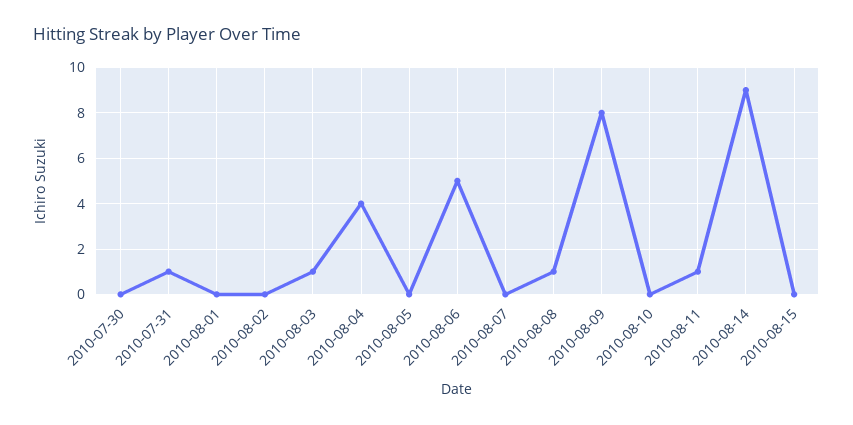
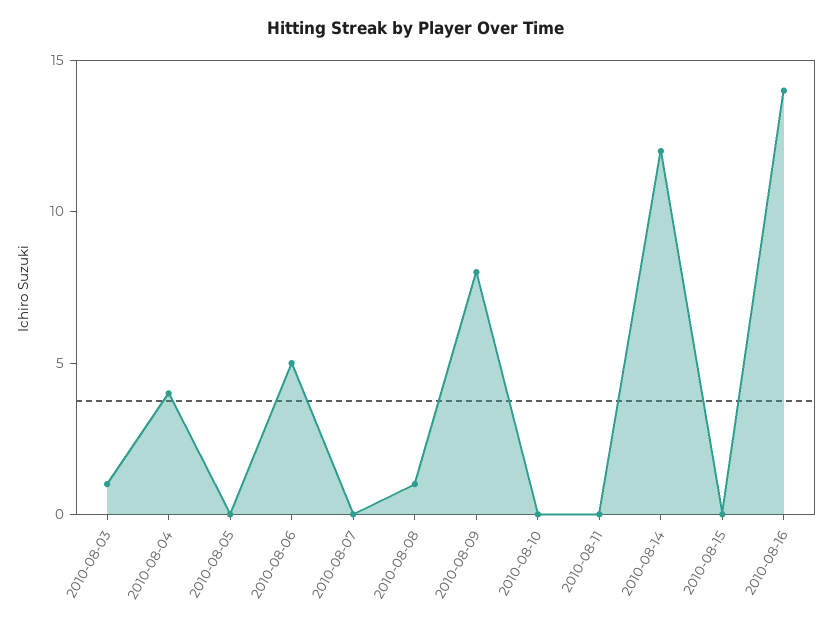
2010-07-30: 0 -> none
2010-07-31: 1 -> none
2010-08-01: 0 -> none
2010-08-02: 0 -> none
2010-08-11: 1 -> 0
2010-08-14: 9 -> 12
2010-08-16: none -> 14

